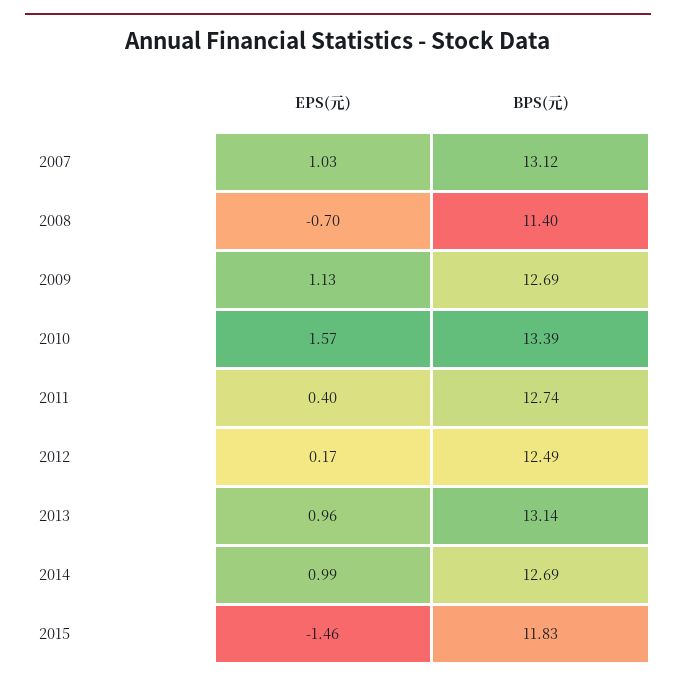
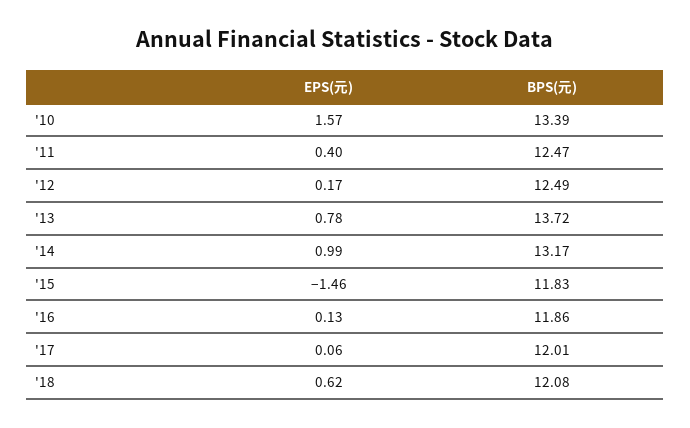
EPS(元), 2007: 1.03 -> none
BPS(元), 2007: 13.12 -> none
EPS(元), 2008: -0.7 -> none
BPS(元), 2008: 11.4 -> none
EPS(元), 2009: 1.13 -> none
BPS(元), 2009: 12.69 -> none
BPS(元), 2011: 12.74 -> 12.47
EPS(元), 2013: 0.96 -> 0.78
BPS(元), 2013: 13.14 -> 13.72
BPS(元), 2014: 12.69 -> 13.17
EPS(元), '16: none -> 0.13
BPS(元), '16: none -> 11.86
EPS(元), '17: none -> 0.06
BPS(元), '17: none -> 12.01
EPS(元), '18: none -> 0.62
BPS(元), '18: none -> 12.08

